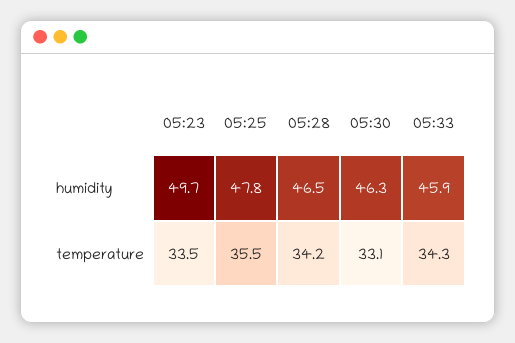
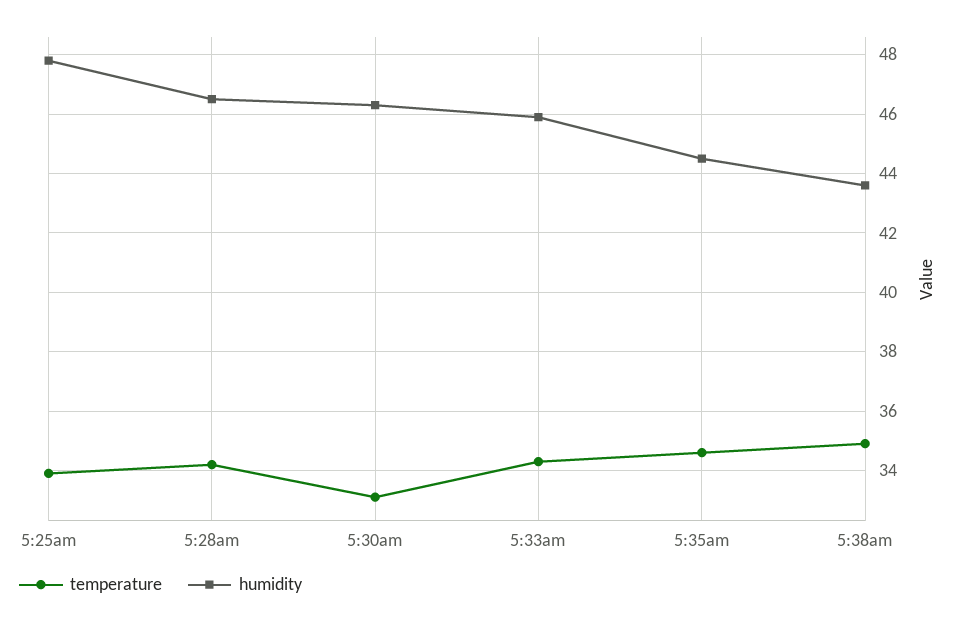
humidity, 05:23: 49.7 -> none
temperature, 05:23: 33.5 -> none
temperature, 05:25: 35.5 -> 34
temperature, 5:35am: none -> 34.5
humidity, 5:35am: none -> 44.5
temperature, 5:38am: none -> 35
humidity, 5:38am: none -> 43.5

